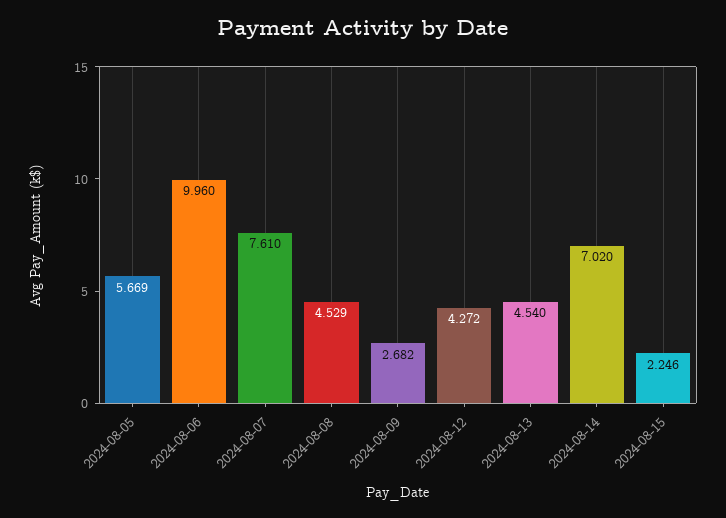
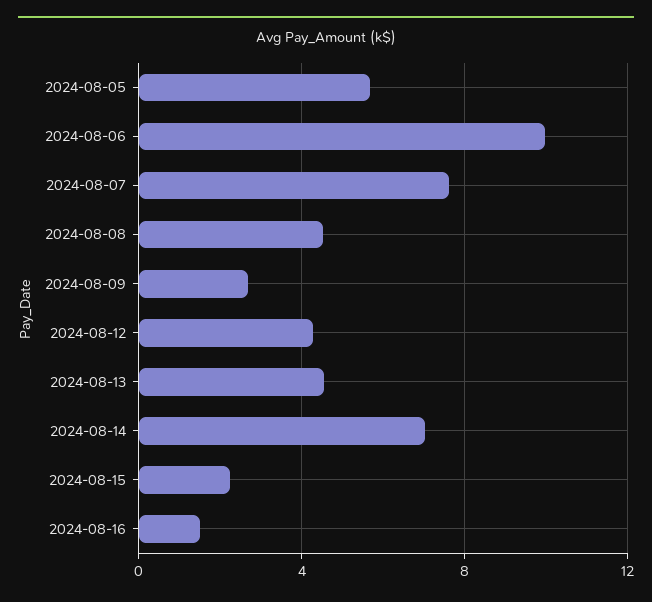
2024-08-16: none -> 1.5

